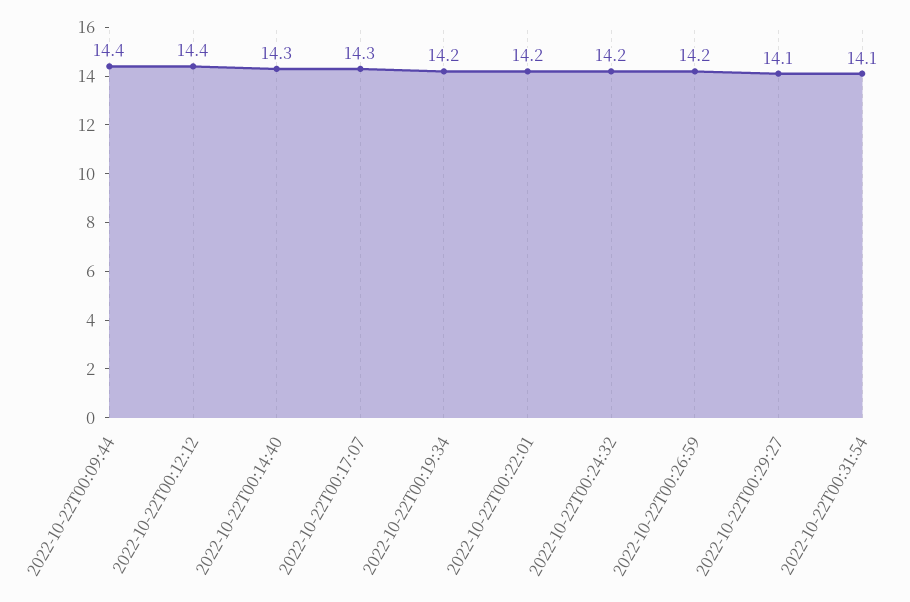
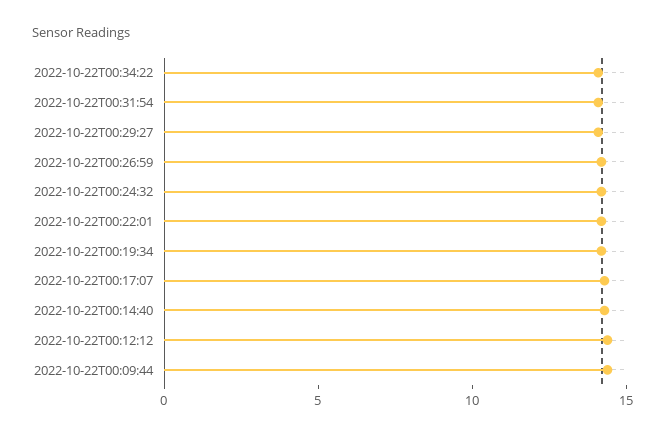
2022-10-22T00:34:22: none -> 14

